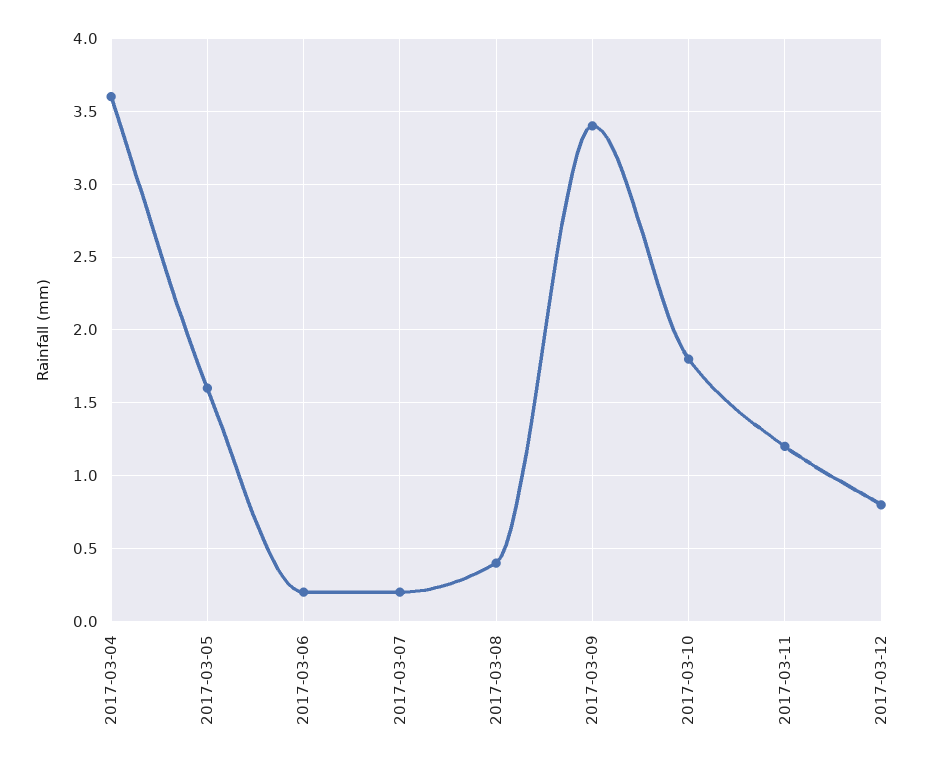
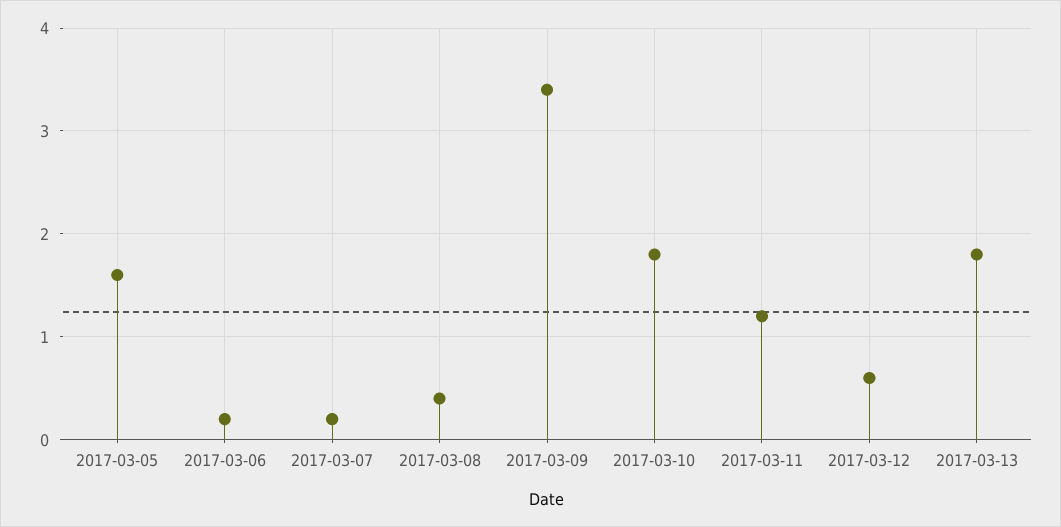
2017-03-04: 3.6 -> none
2017-03-12: 0.8 -> 0.6
2017-03-13: none -> 1.8

